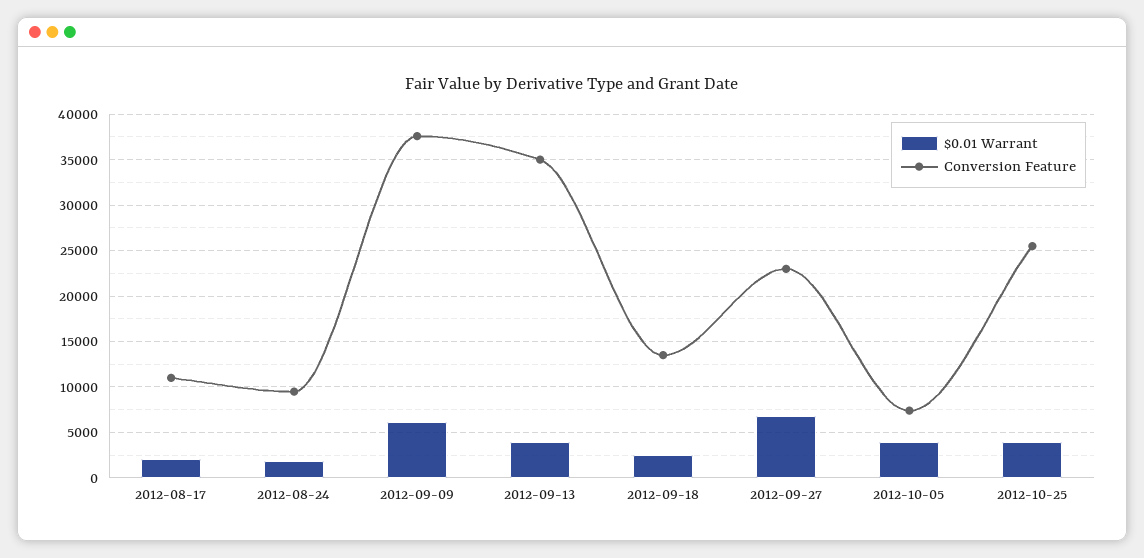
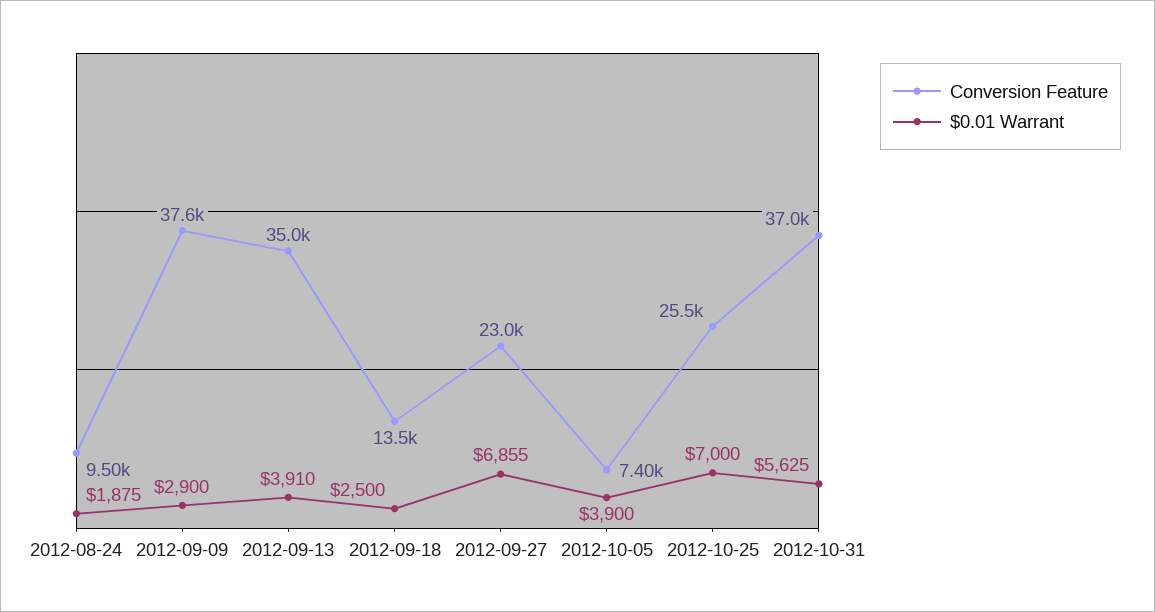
$0.01 Warrant, 2012-08-17: 2000 -> none
Conversion Feature, 2012-08-17: 11000 -> none
$0.01 Warrant, 2012-09-09: 6000 -> 2900
$0.01 Warrant, 2012-10-25: 4000 -> 7000
Conversion Feature, 2012-10-31: none -> 37000
$0.01 Warrant, 2012-10-31: none -> 5625

